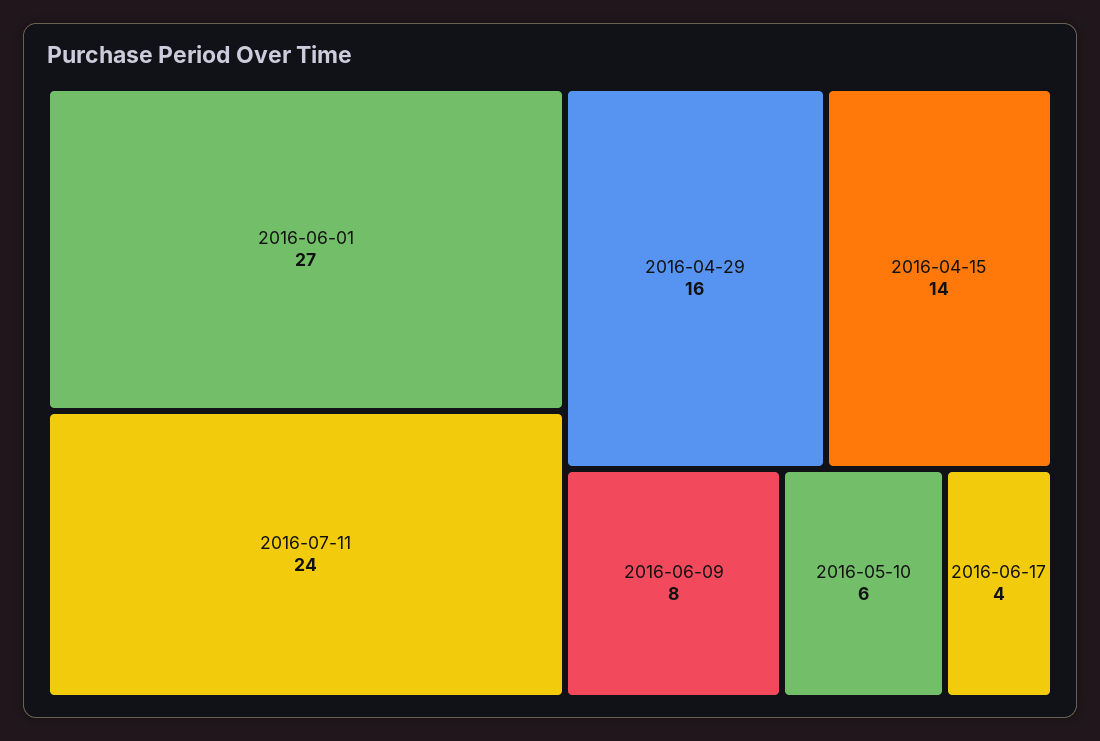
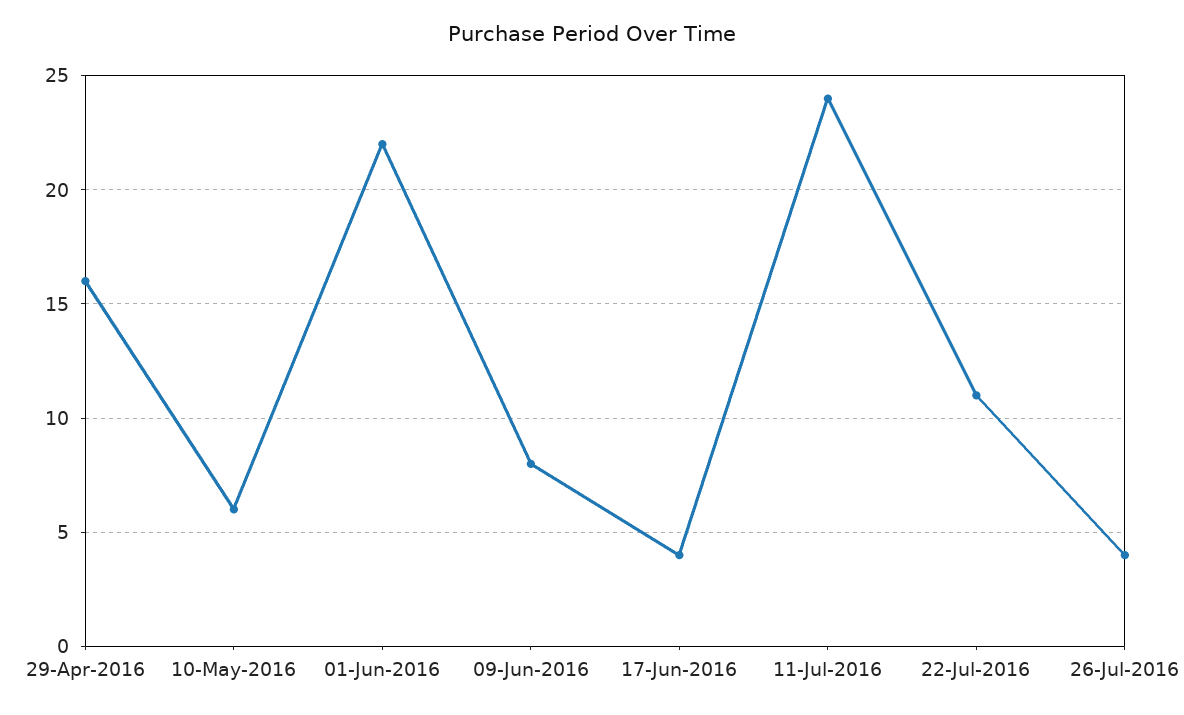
2016-06-01: 27 -> 22
2016-04-15: 14 -> none
22-Jul-2016: none -> 11
26-Jul-2016: none -> 4

